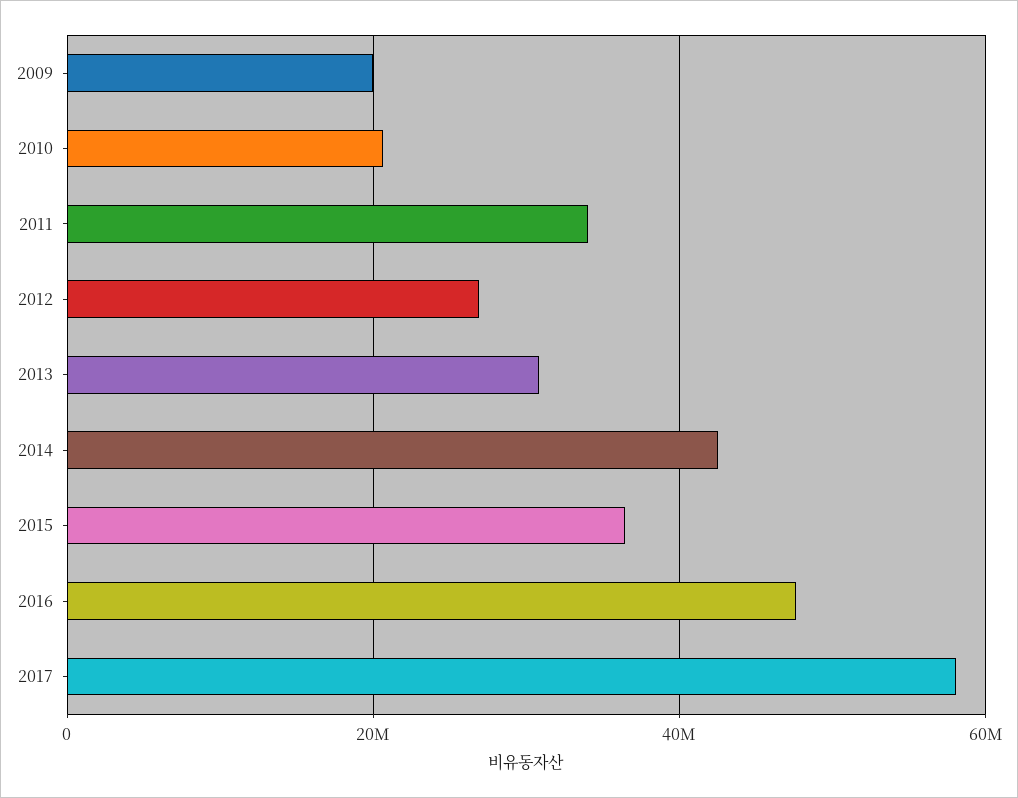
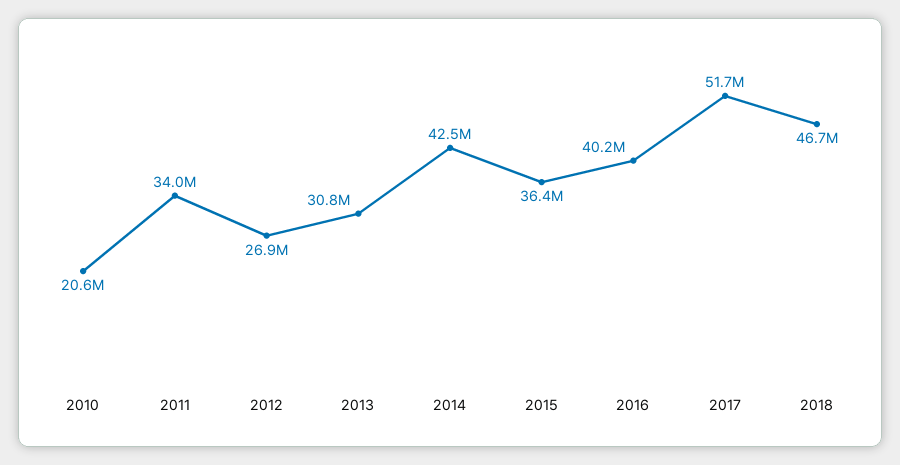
2009: 20000000 -> none
2016: 48000000 -> 40200000
2017: 58000000 -> 51700000
2018: none -> 46700000

